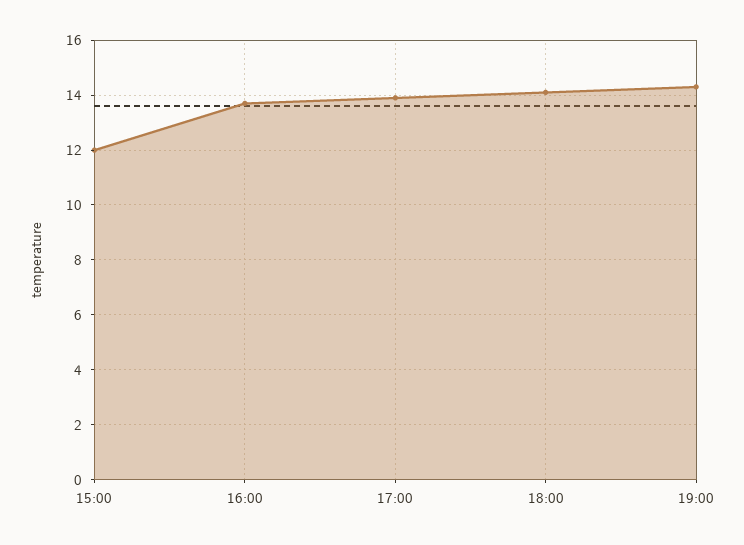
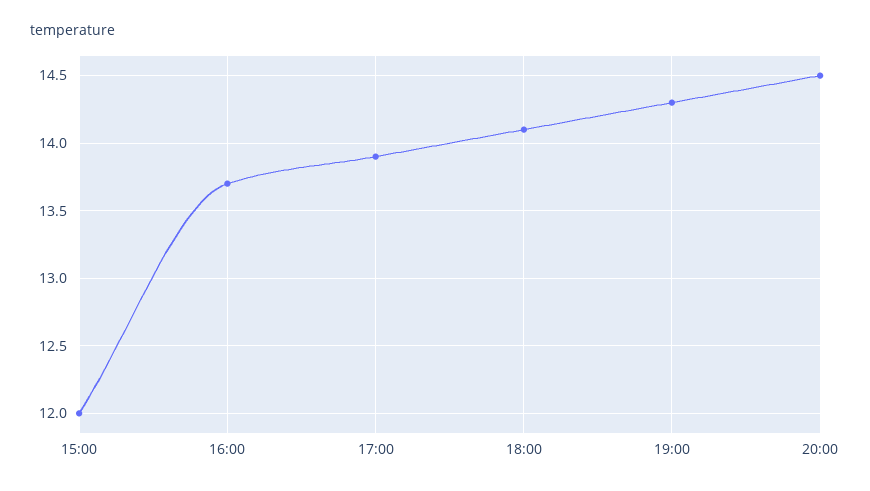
20:00: none -> 14.5

